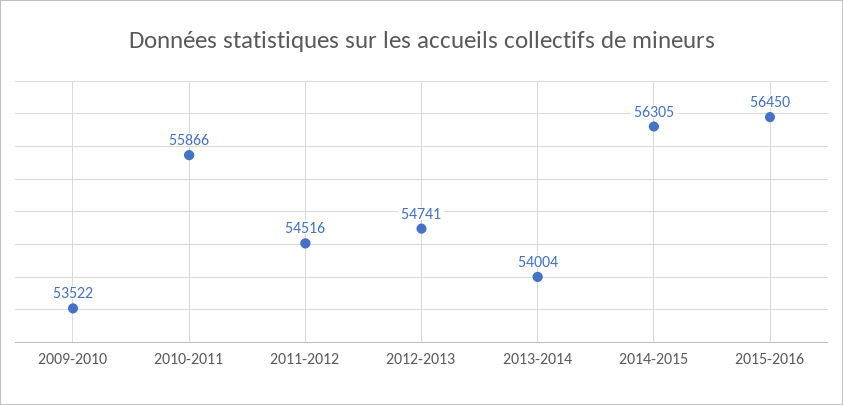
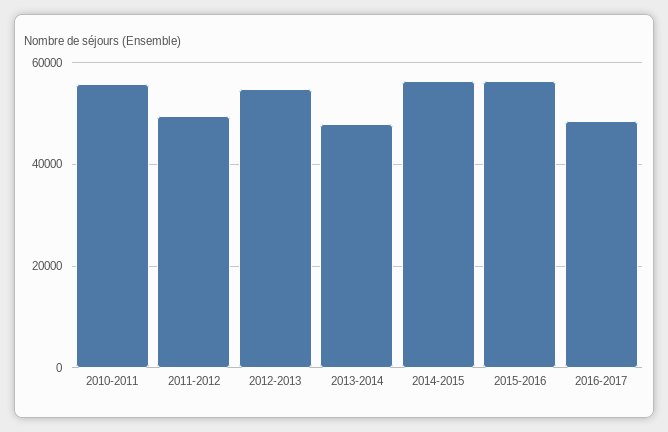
2009-2010: 53522 -> none
2011-2012: 54516 -> 50000
2013-2014: 54004 -> 48000
2016-2017: none -> 48000

